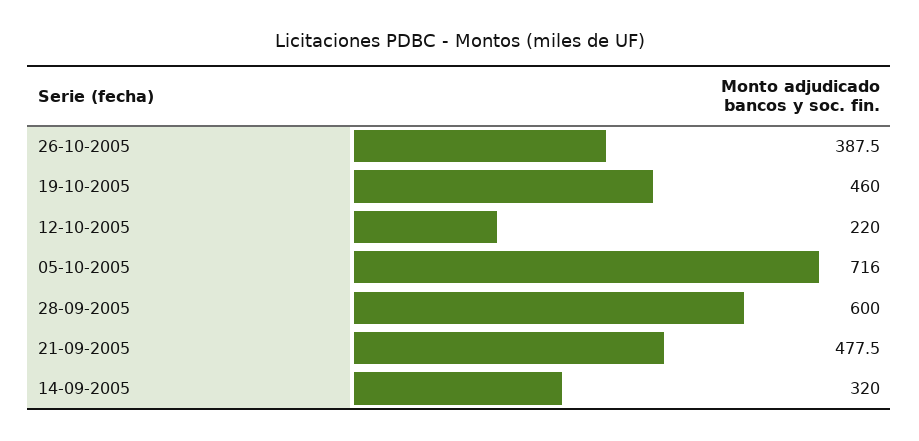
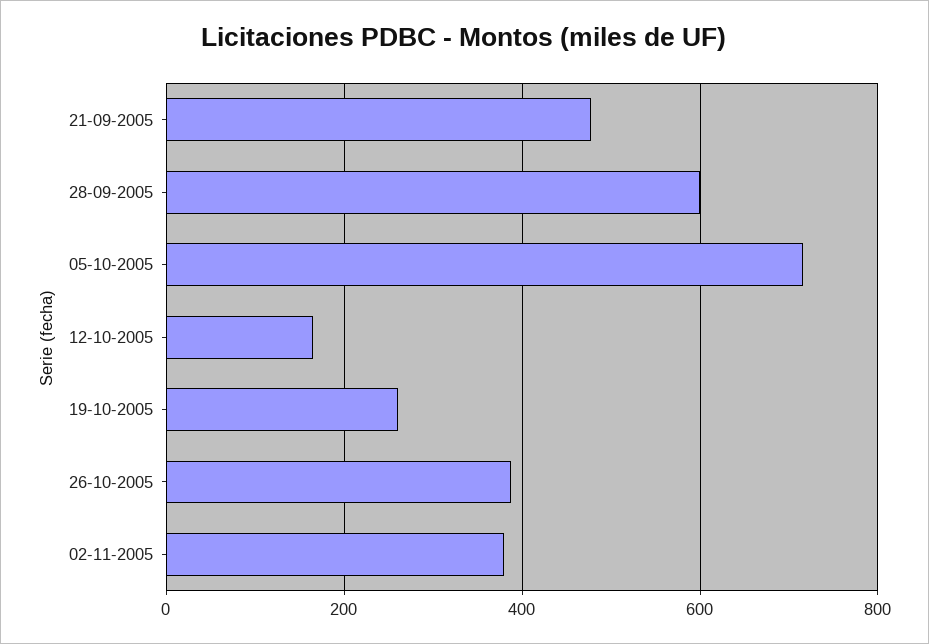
19-10-2005: 460 -> 260
12-10-2005: 220 -> 160
14-09-2005: 320 -> none
02-11-2005: none -> 380

